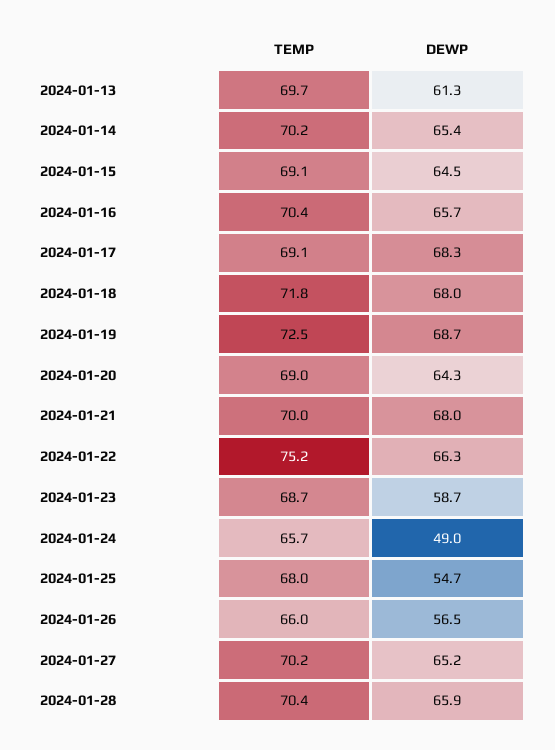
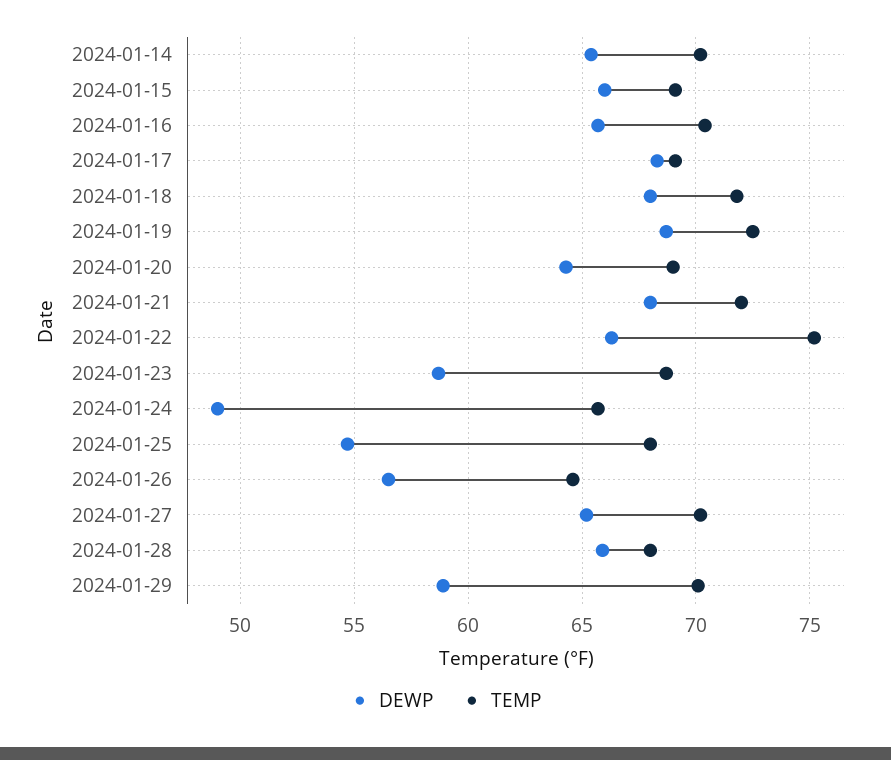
TEMP, 2024-01-13: 69.7 -> none
DEWP, 2024-01-13: 61.3 -> none
DEWP, 2024-01-15: 64.5 -> 66
TEMP, 2024-01-21: 70 -> 72
TEMP, 2024-01-26: 66 -> 64.5
TEMP, 2024-01-28: 70.4 -> 68
DEWP, 2024-01-29: none -> 59
TEMP, 2024-01-29: none -> 70

